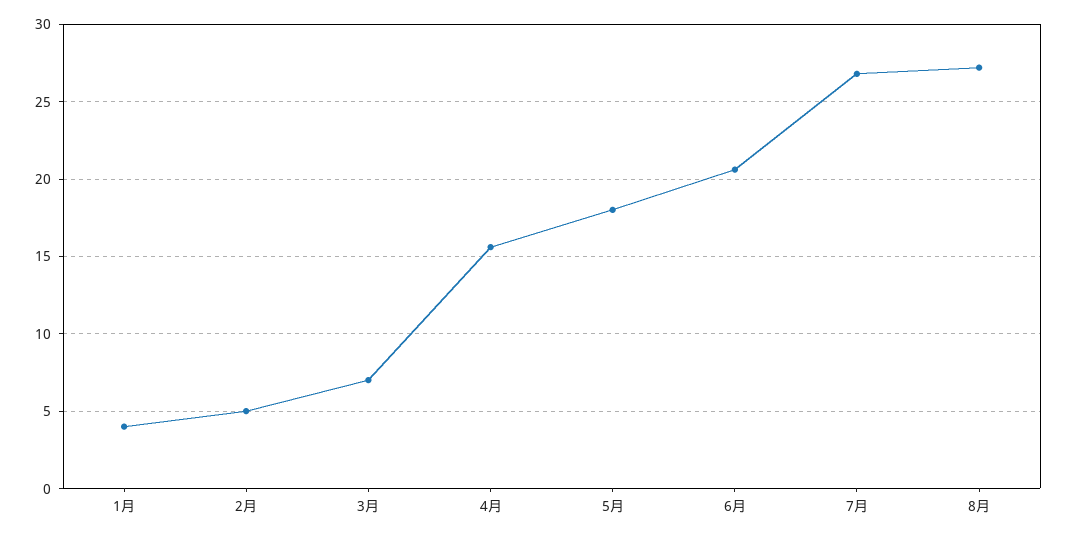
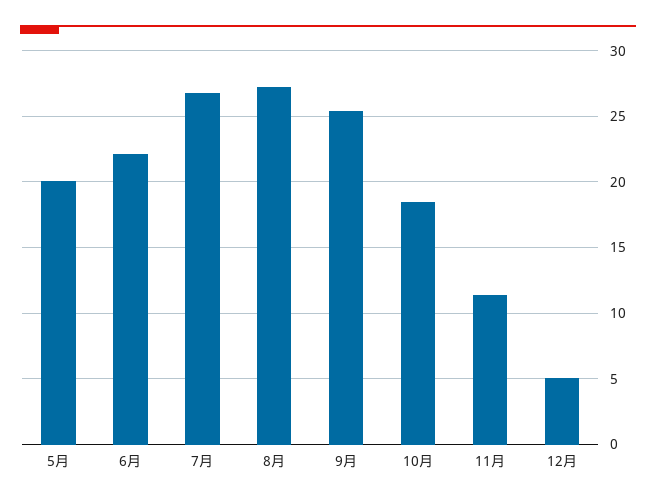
1月: 4 -> none
2月: 5 -> none
3月: 7 -> none
4月: 15.5 -> none
5月: 18 -> 20
6月: 20.5 -> 22
9月: none -> 25.5
10月: none -> 18.5
11月: none -> 11.5
12月: none -> 5

